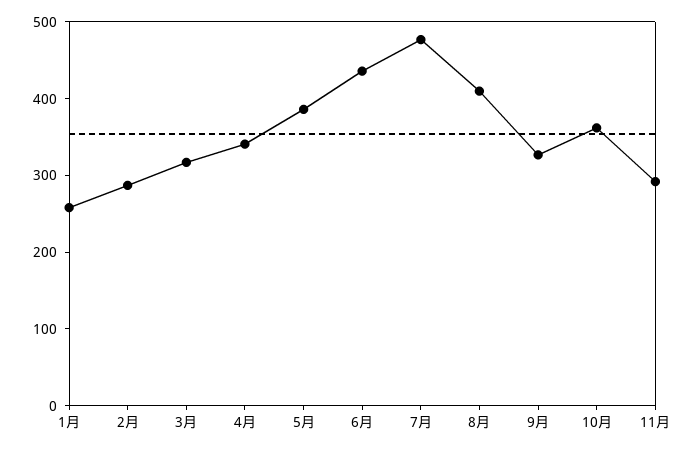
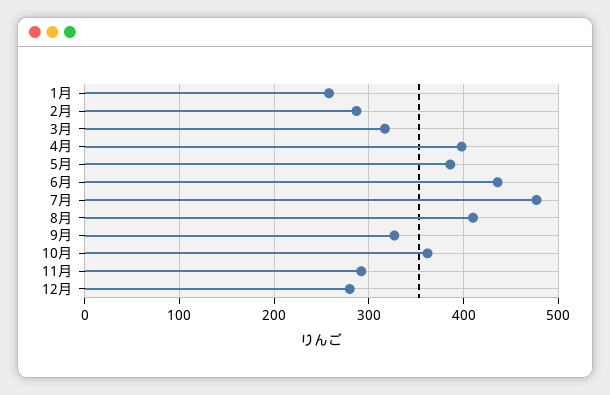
4月: 340 -> 400
12月: none -> 280

